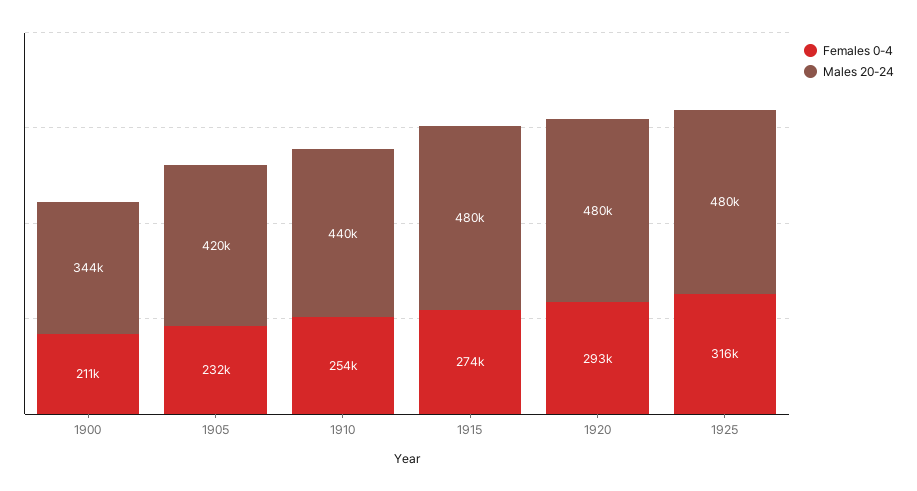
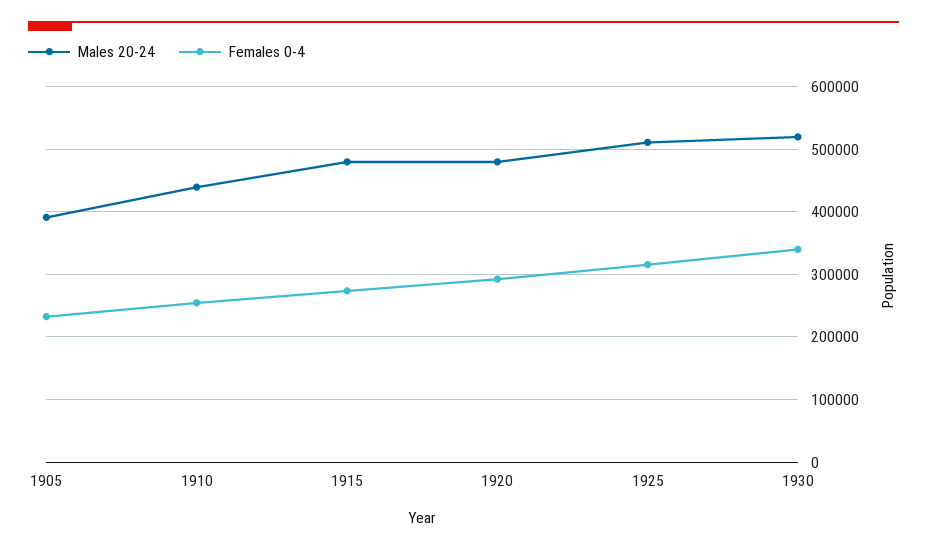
Females 0-4, 1900: 211000 -> none
Males 20-24, 1900: 344000 -> none
Males 20-24, 1905: 420000 -> 390000
Males 20-24, 1925: 480000 -> 510000
Males 20-24, 1930: none -> 520000
Females 0-4, 1930: none -> 340000

